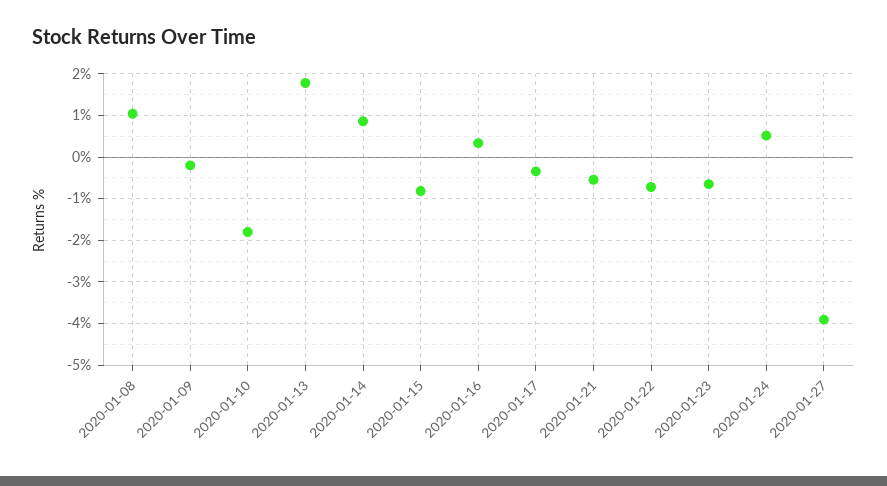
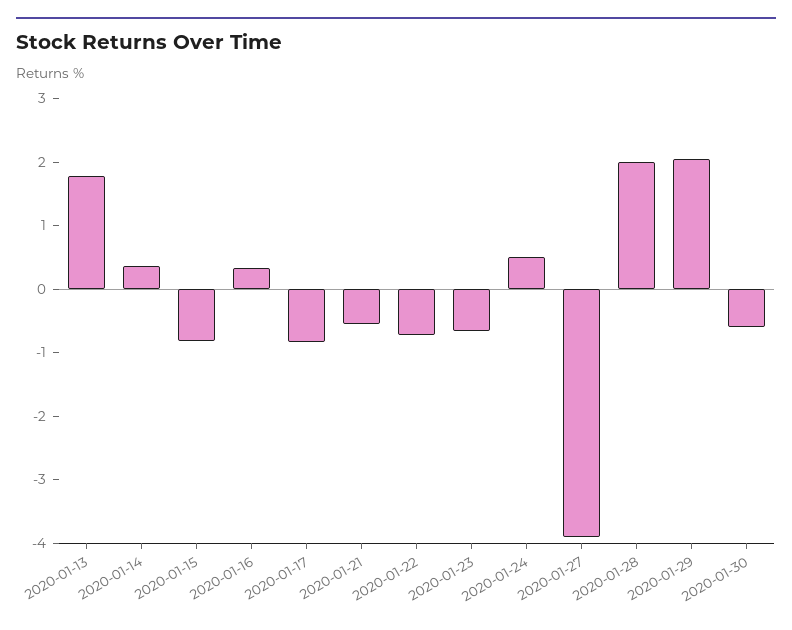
2020-01-08: 1 -> none
2020-01-09: -0.2 -> none
2020-01-10: -1.8 -> none
2020-01-14: 0.8 -> 0.4
2020-01-17: -0.4 -> -0.8
2020-01-28: none -> 2
2020-01-29: none -> 2
2020-01-30: none -> -0.6

